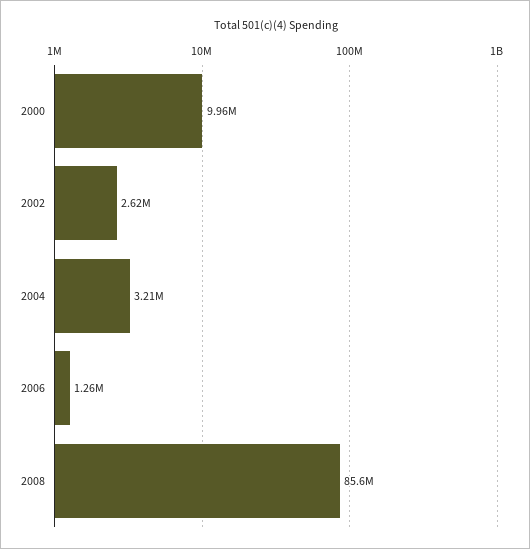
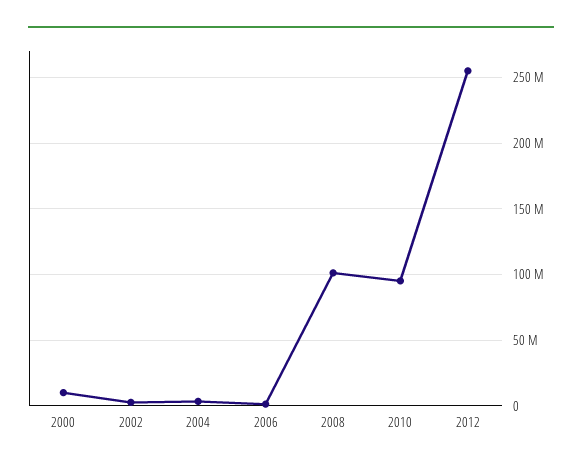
2008: 85600000 -> 100000000
2010: none -> 95000000
2012: none -> 255000000

